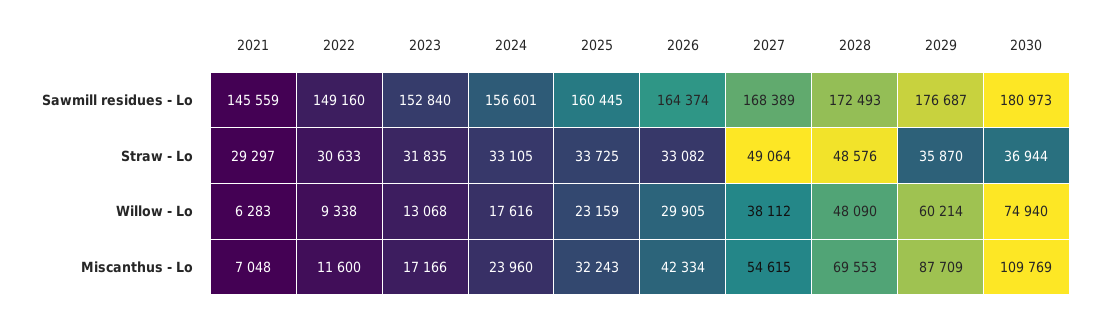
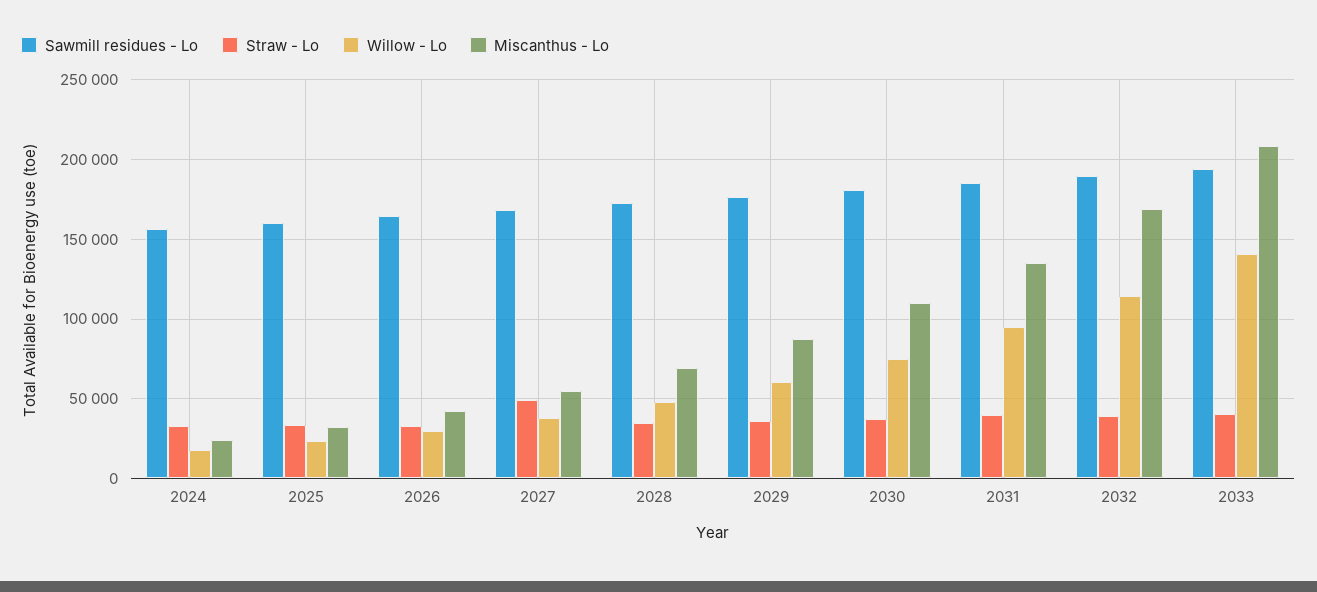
Sawmill residues - Lo, 2021: 145559 -> none
Sawmill residues - Lo, 2022: 149160 -> none
Sawmill residues - Lo, 2023: 152840 -> none
Straw - Lo, 2021: 29297 -> none
Straw - Lo, 2022: 30633 -> none
Straw - Lo, 2023: 31835 -> none
Straw - Lo, 2028: 48576 -> 35000
Willow - Lo, 2021: 6283 -> none
Willow - Lo, 2022: 9338 -> none
Willow - Lo, 2023: 13068 -> none
Miscanthus - Lo, 2021: 7048 -> none
Miscanthus - Lo, 2022: 11600 -> none
Miscanthus - Lo, 2023: 17166 -> none
Sawmill residues - Lo, 2031: none -> 185000
Straw - Lo, 2031: none -> 40000
Willow - Lo, 2031: none -> 95000
Miscanthus - Lo, 2031: none -> 135000
Sawmill residues - Lo, 2032: none -> 190000
Straw - Lo, 2032: none -> 40000
Willow - Lo, 2032: none -> 115000
Miscanthus - Lo, 2032: none -> 170000
Sawmill residues - Lo, 2033: none -> 195000
Straw - Lo, 2033: none -> 40000
Willow - Lo, 2033: none -> 140000
Miscanthus - Lo, 2033: none -> 210000

